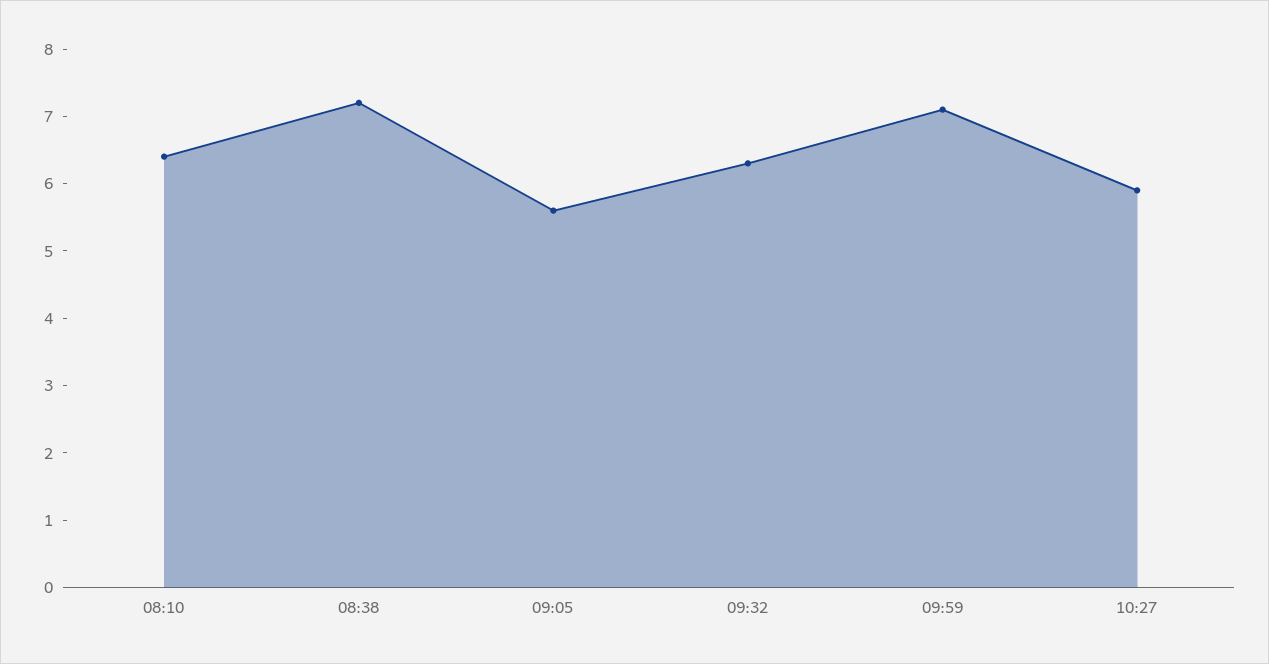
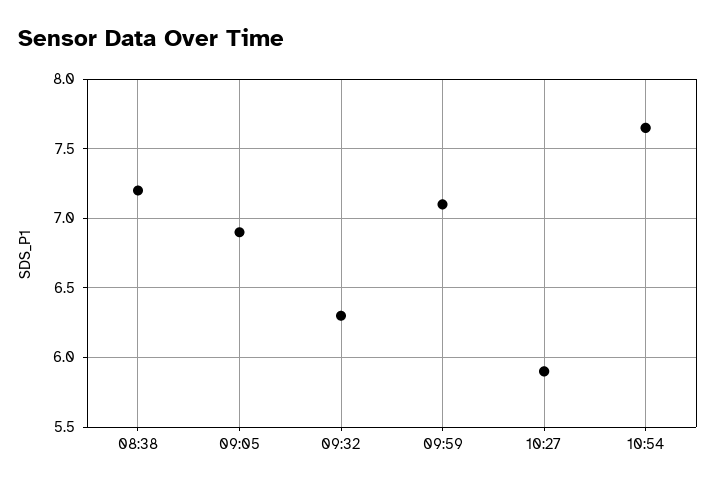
08:10: 6.5 -> none
09:05: 5.5 -> 6.9
10:54: none -> 7.65

